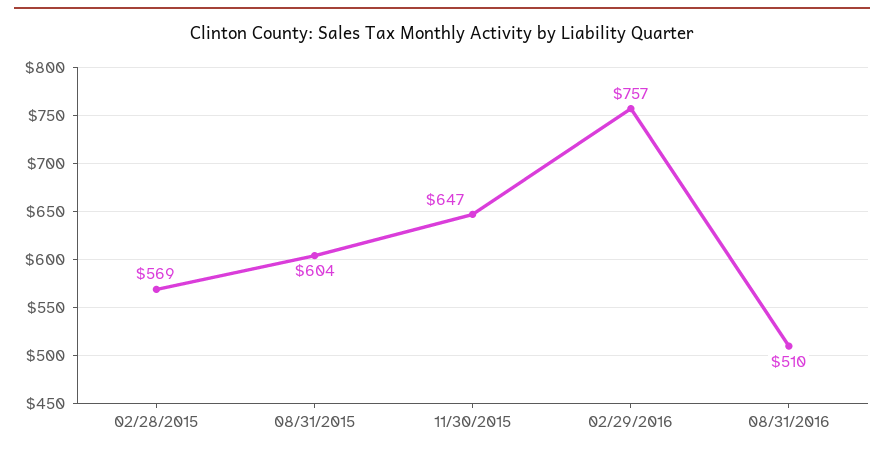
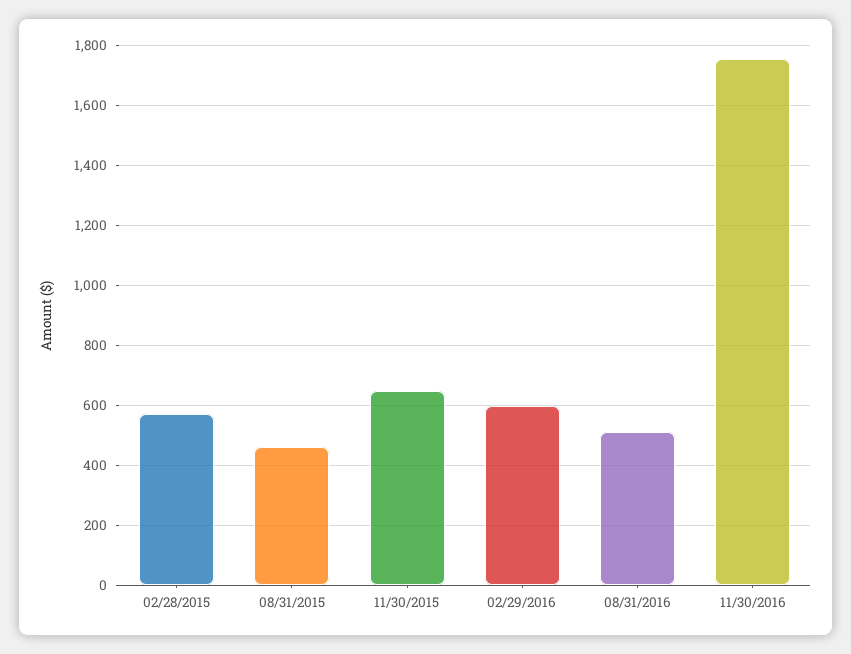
08/31/2015: 604 -> 460
02/29/2016: 757 -> 600
11/30/2016: none -> 1760

